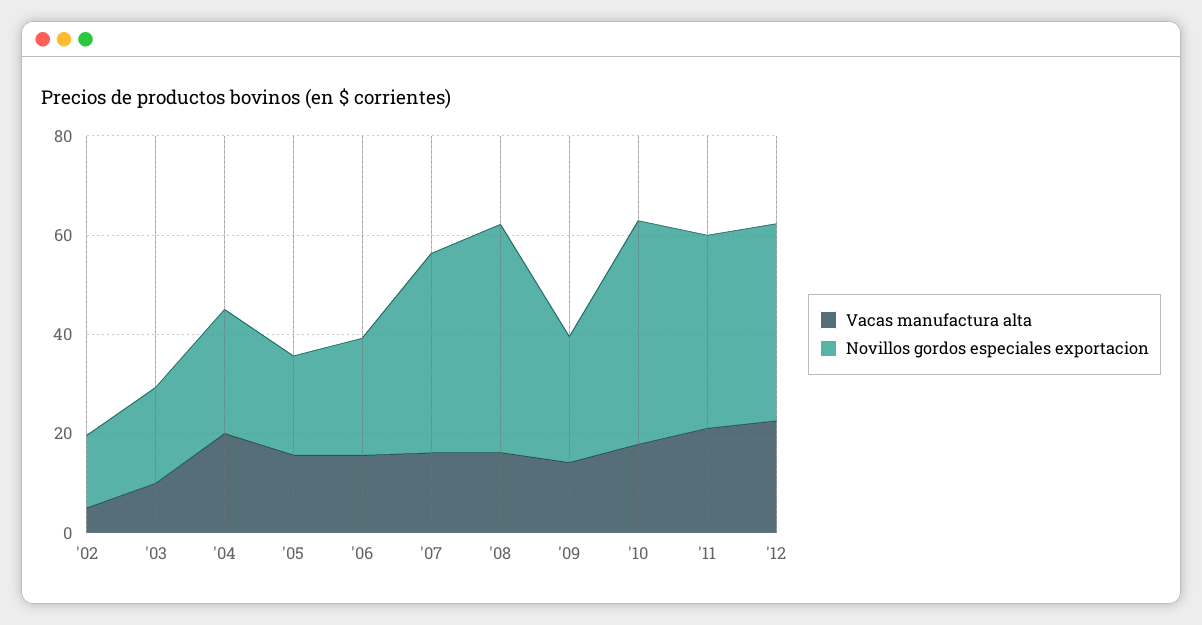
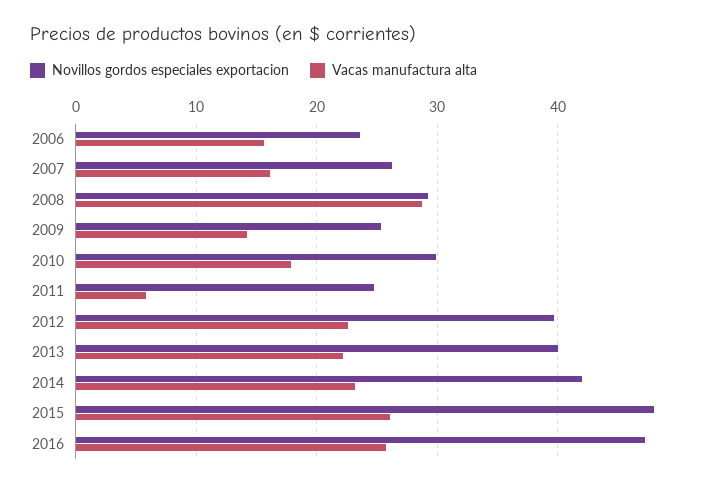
Vacas manufactura alta, '02: 5 -> none
Novillos gordos especiales exportacion, '02: 15 -> none
Vacas manufactura alta, '03: 10 -> none
Novillos gordos especiales exportacion, '03: 20 -> none
Vacas manufactura alta, '04: 20 -> none
Novillos gordos especiales exportacion, '04: 25 -> none
Vacas manufactura alta, '05: 15 -> none
Novillos gordos especiales exportacion, '05: 20 -> none
Novillos gordos especiales exportacion, '07: 40 -> 26
Vacas manufactura alta, '08: 15 -> 29
Novillos gordos especiales exportacion, '08: 45 -> 29
Novillos gordos especiales exportacion, '10: 45 -> 30
Vacas manufactura alta, '11: 20 -> 6
Novillos gordos especiales exportacion, '11: 40 -> 25
Novillos gordos especiales exportacion, 2013: none -> 40
Vacas manufactura alta, 2013: none -> 22
Novillos gordos especiales exportacion, 2014: none -> 42
Vacas manufactura alta, 2014: none -> 23
Novillos gordos especiales exportacion, 2015: none -> 48
Vacas manufactura alta, 2015: none -> 26
Novillos gordos especiales exportacion, 2016: none -> 47
Vacas manufactura alta, 2016: none -> 26

